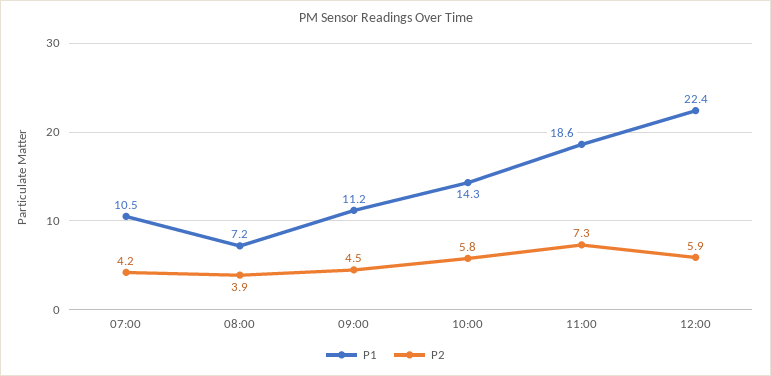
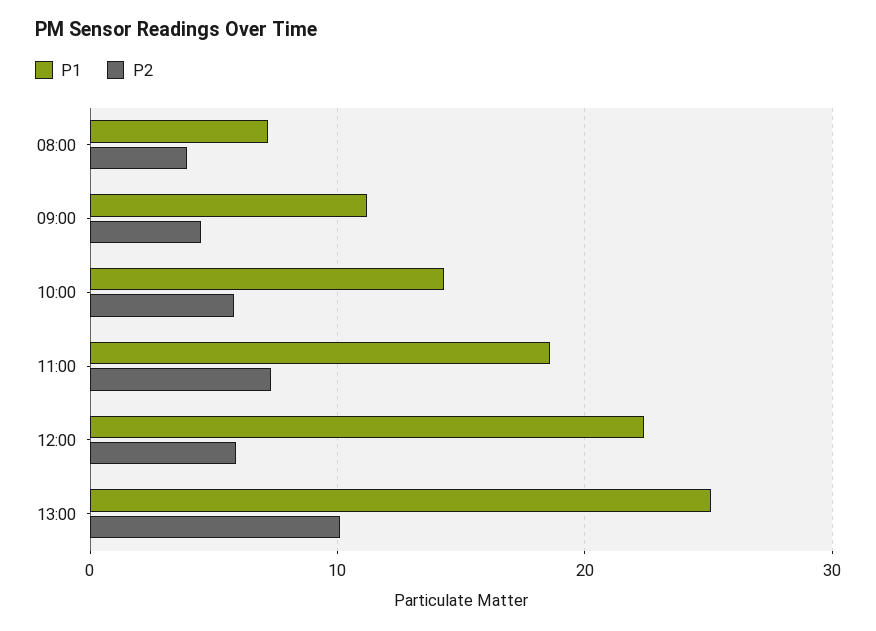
P1, 07:00: 10.5 -> none
P2, 07:00: 4.2 -> none
P1, 13:00: none -> 25
P2, 13:00: none -> 10

